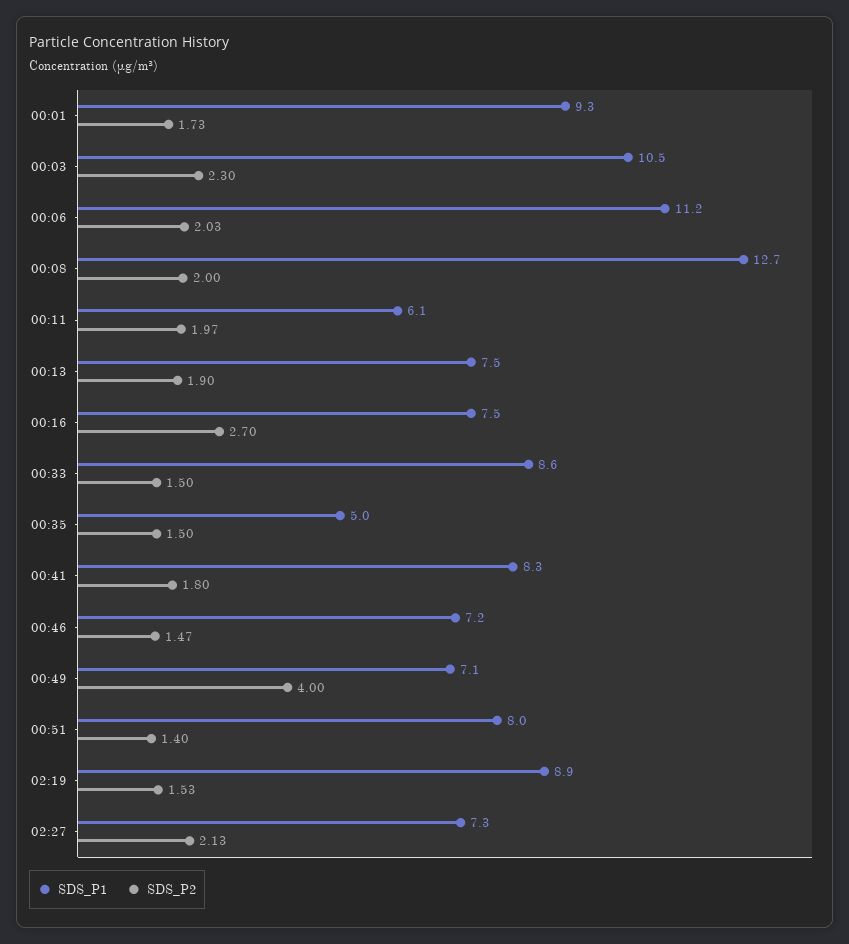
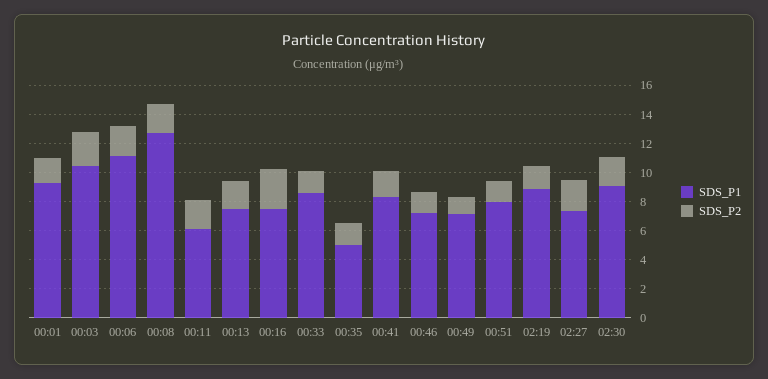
SDS_P2, 00:49: 4 -> 1
SDS_P1, 02:30: none -> 9
SDS_P2, 02:30: none -> 2

